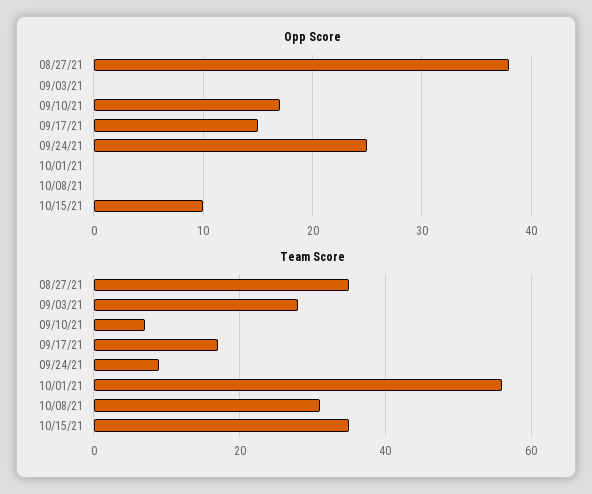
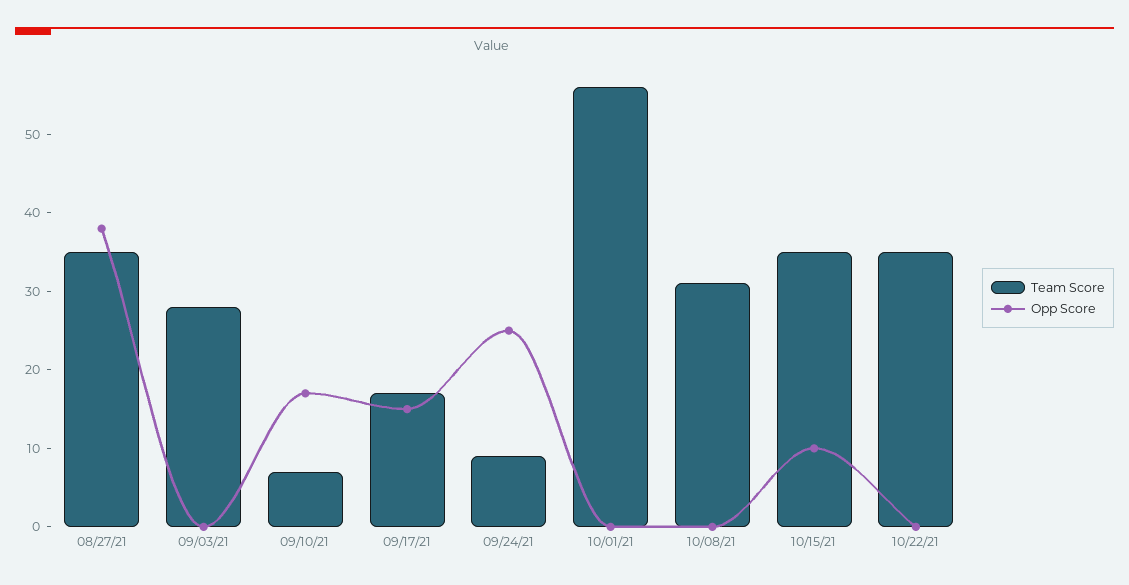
Team Score, 10/22/21: none -> 35
Opp Score, 10/22/21: none -> 0

